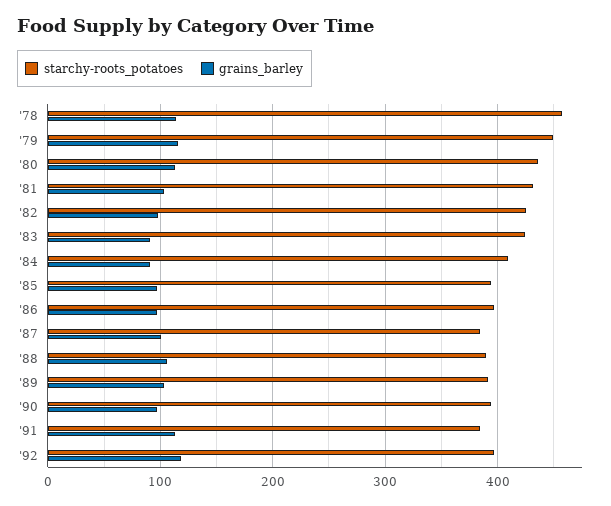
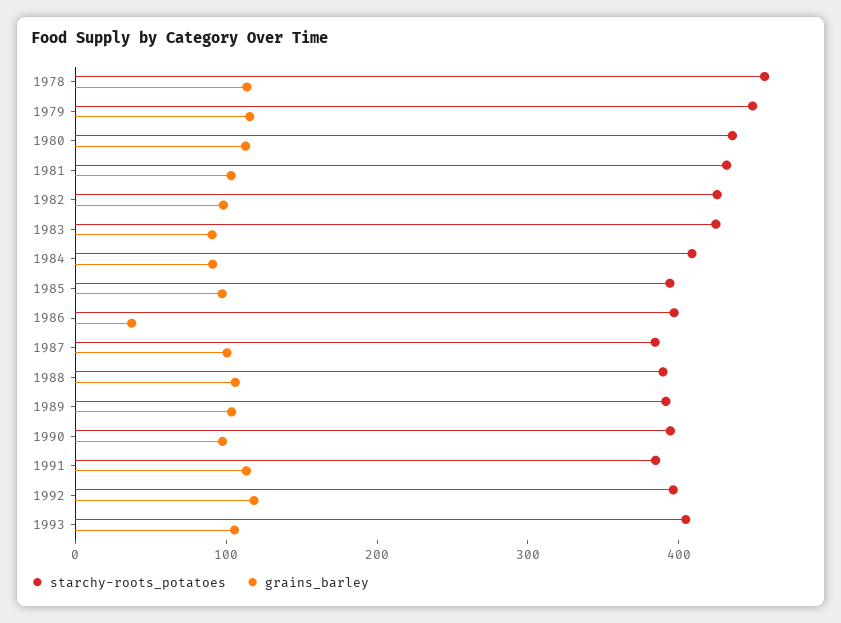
grains_barley, '86: 100 -> 40
starchy-roots_potatoes, 1993: none -> 400
grains_barley, 1993: none -> 100

